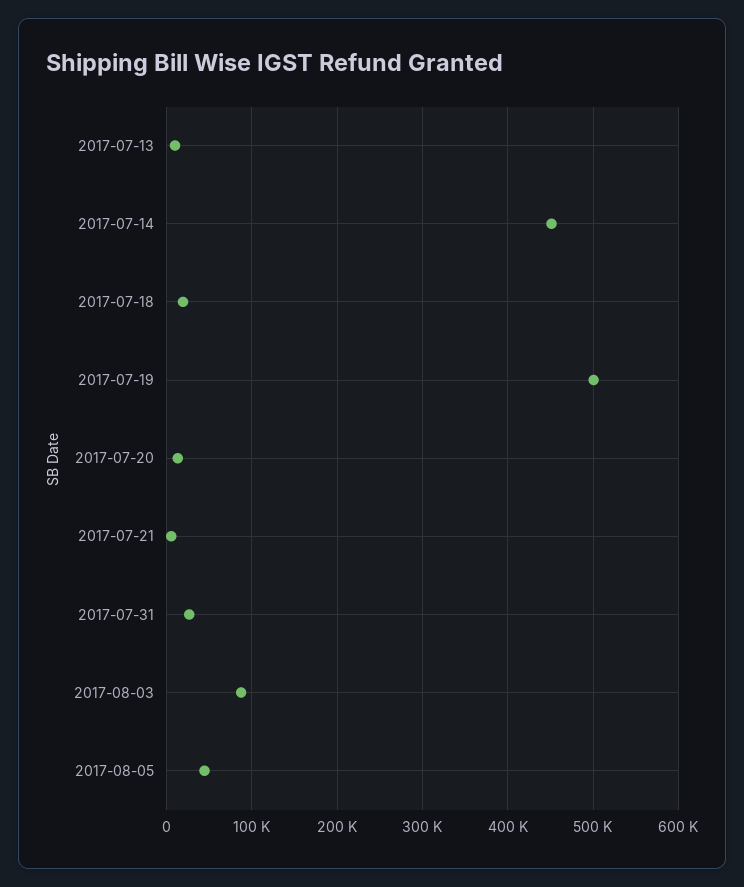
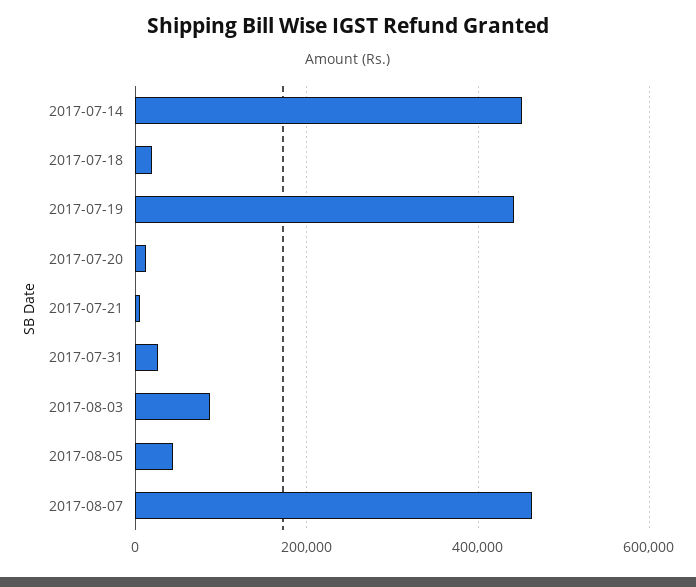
2017-07-13: 10000 -> none
2017-07-19: 500000 -> 440000
2017-08-07: none -> 460000

